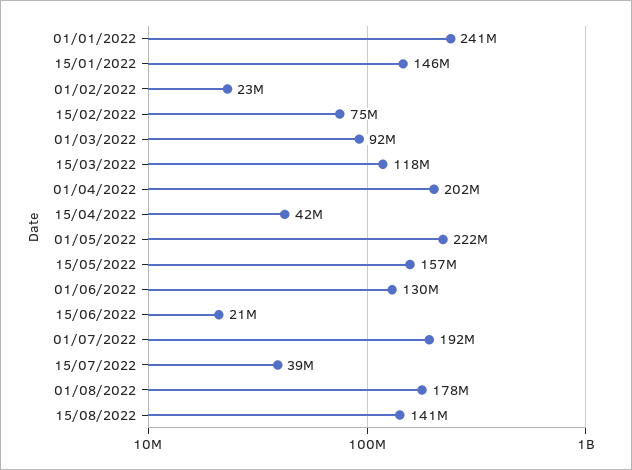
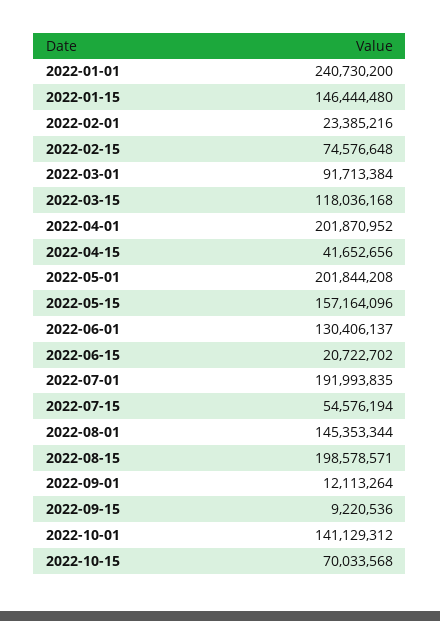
01/05/2022: 222000000 -> 201844208
15/07/2022: 39000000 -> 54576194
01/08/2022: 178000000 -> 145353344
15/08/2022: 141000000 -> 198578571
2022-09-01: none -> 12113264
2022-09-15: none -> 9220536
2022-10-01: none -> 141129312
2022-10-15: none -> 70033568

